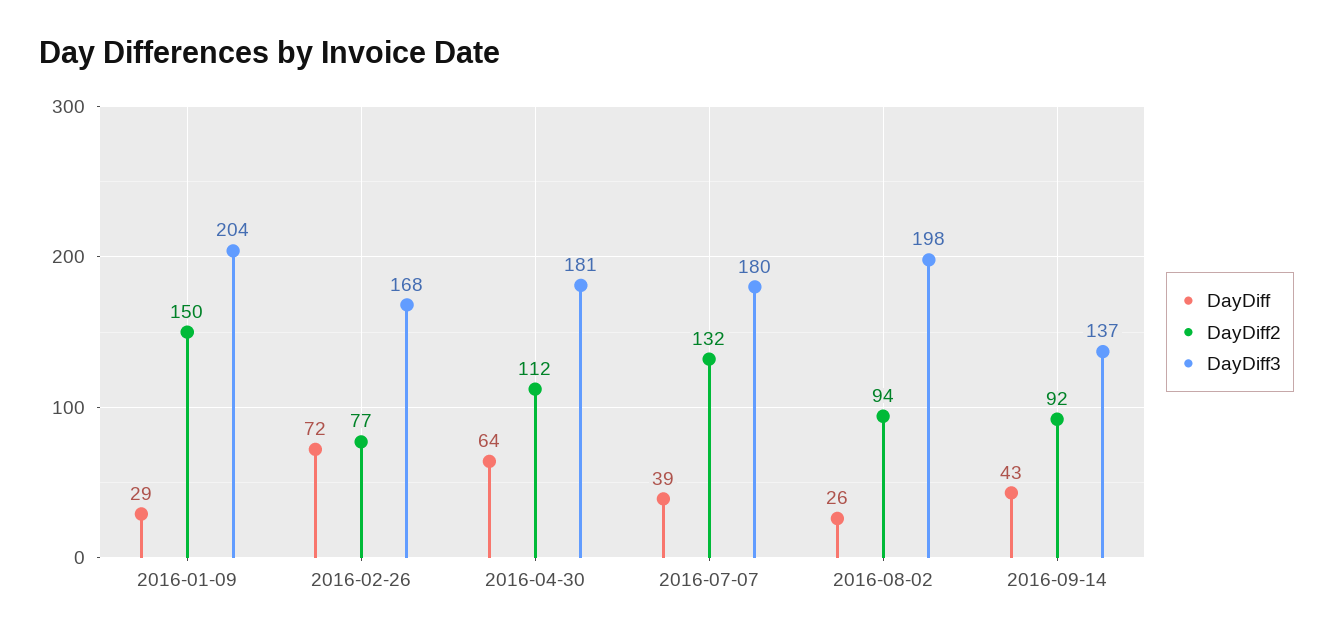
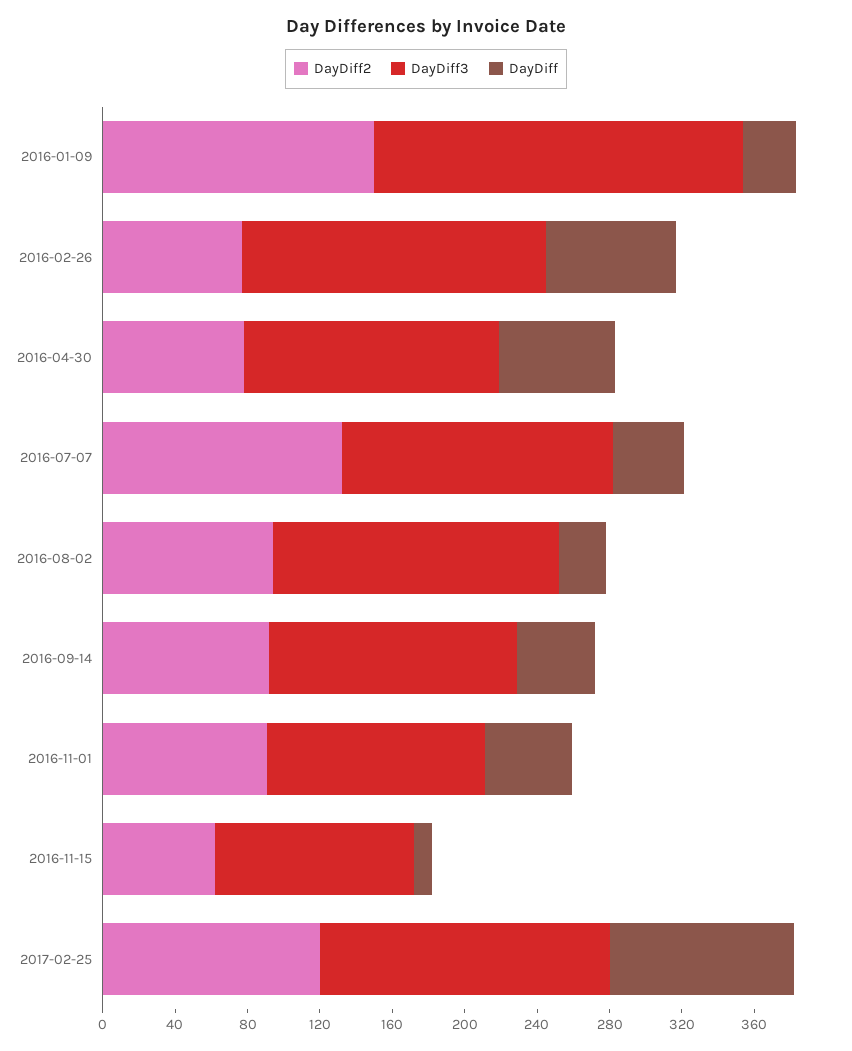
DayDiff2, 2016-04-30: 112 -> 80
DayDiff3, 2016-04-30: 181 -> 140
DayDiff3, 2016-07-07: 180 -> 150
DayDiff3, 2016-08-02: 198 -> 160
DayDiff2, 2016-11-01: none -> 90
DayDiff3, 2016-11-01: none -> 120
DayDiff, 2016-11-01: none -> 50
DayDiff2, 2016-11-15: none -> 60
DayDiff3, 2016-11-15: none -> 110
DayDiff, 2016-11-15: none -> 10
DayDiff2, 2017-02-25: none -> 120
DayDiff3, 2017-02-25: none -> 160
DayDiff, 2017-02-25: none -> 100

